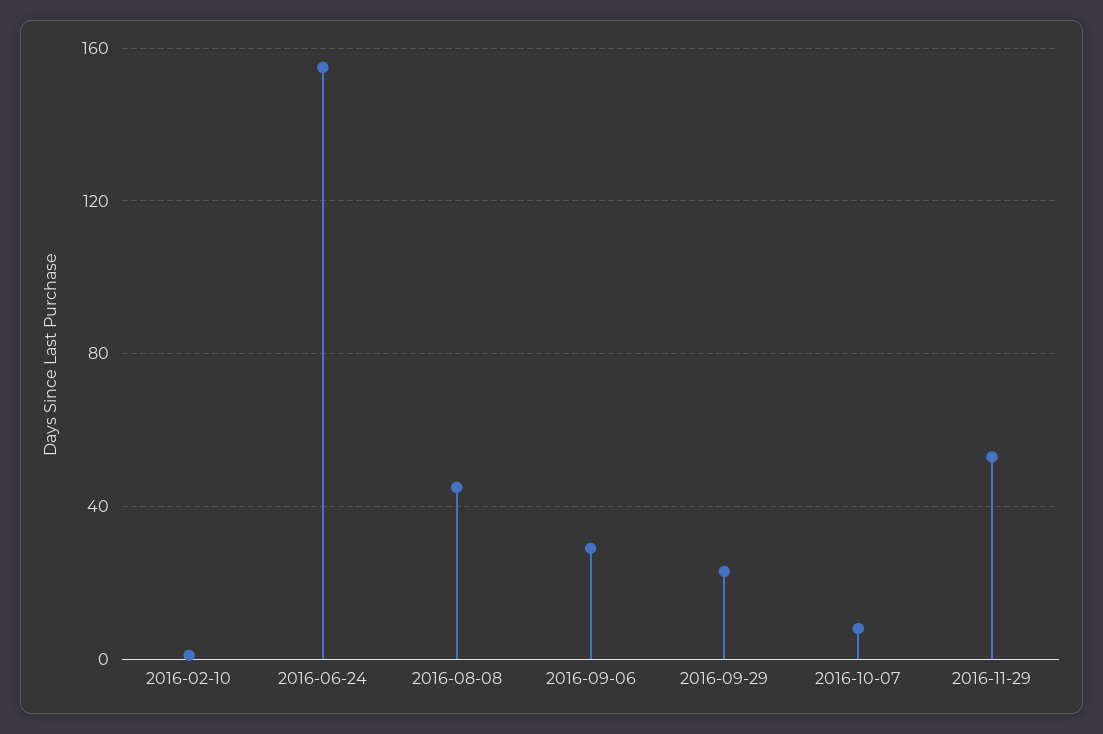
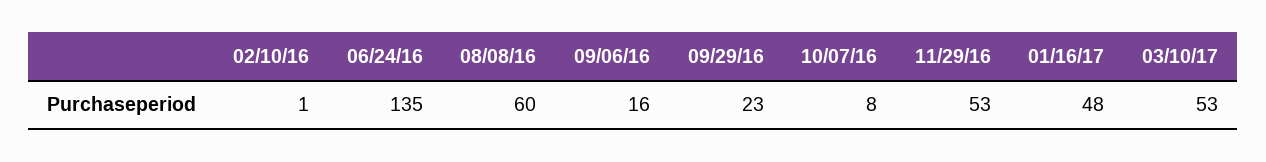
2016-06-24: 155 -> 135
2016-08-08: 45 -> 60
2016-09-06: 30 -> 16
01/16/17: none -> 48
03/10/17: none -> 53

